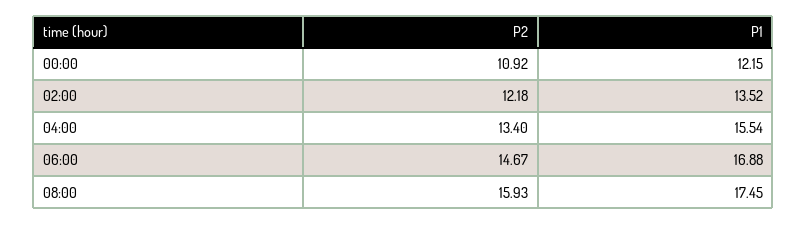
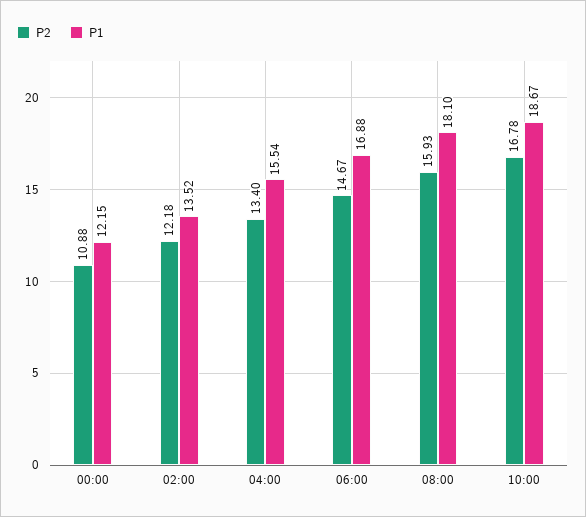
P2, 00:00: 10.92 -> 10.88
P1, 08:00: 17.45 -> 18.1
P2, 10:00: none -> 16.78
P1, 10:00: none -> 18.67

